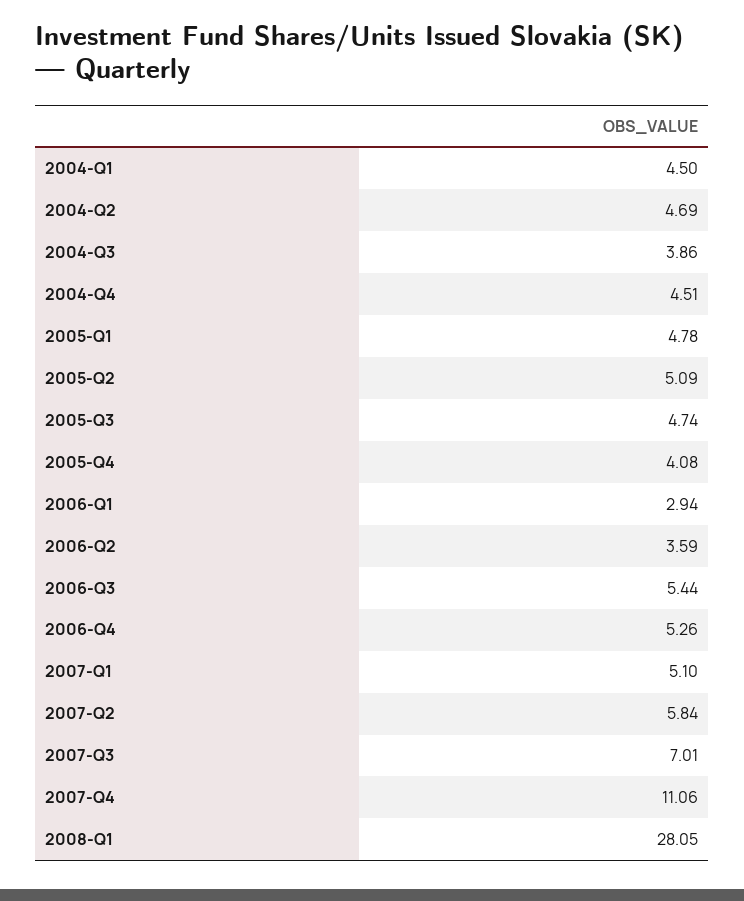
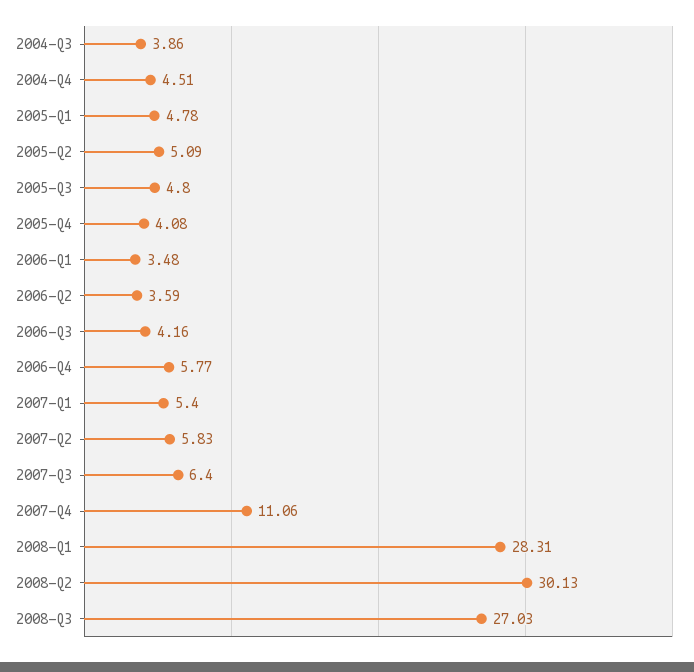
2004-Q1: 4.5 -> none
2004-Q2: 4.69 -> none
2005-Q3: 4.74 -> 4.8
2006-Q1: 2.94 -> 3.48
2006-Q3: 5.44 -> 4.16
2006-Q4: 5.26 -> 5.77
2007-Q1: 5.1 -> 5.4
2007-Q2: 5.84 -> 5.83
2007-Q3: 7.01 -> 6.4
2008-Q1: 28.05 -> 28.31
2008-Q2: none -> 30.13
2008-Q3: none -> 27.03

